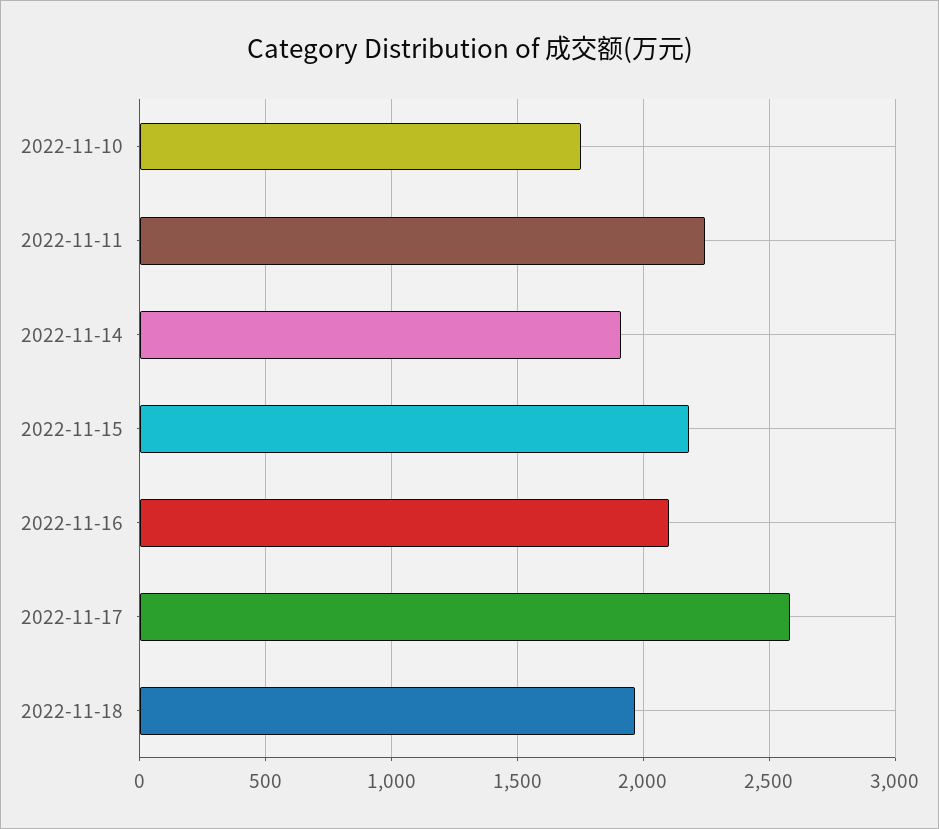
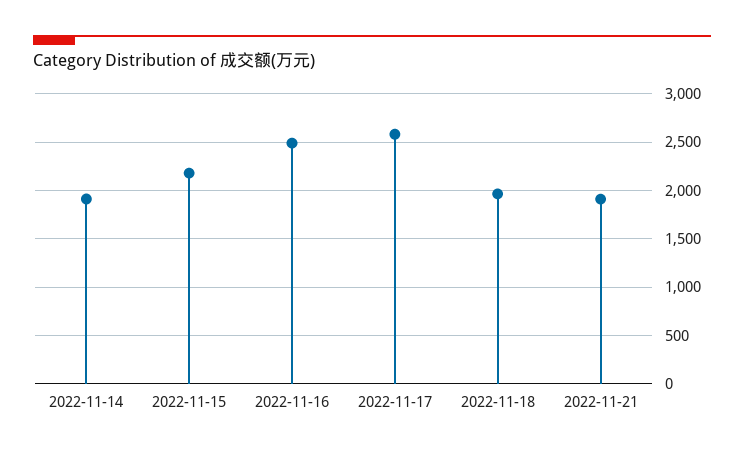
2022-11-10: 1750 -> none
2022-11-11: 2250 -> none
2022-11-16: 2100 -> 2500
2022-11-21: none -> 1900

